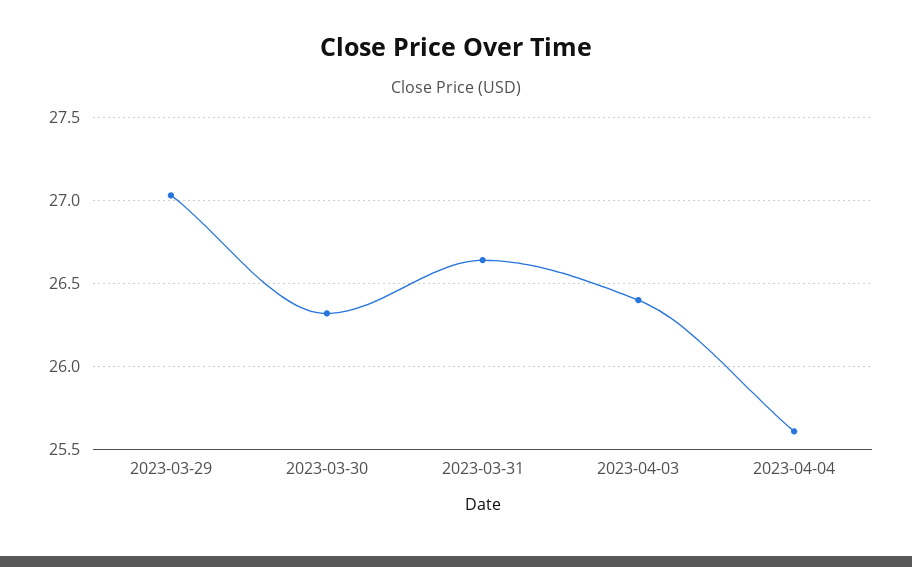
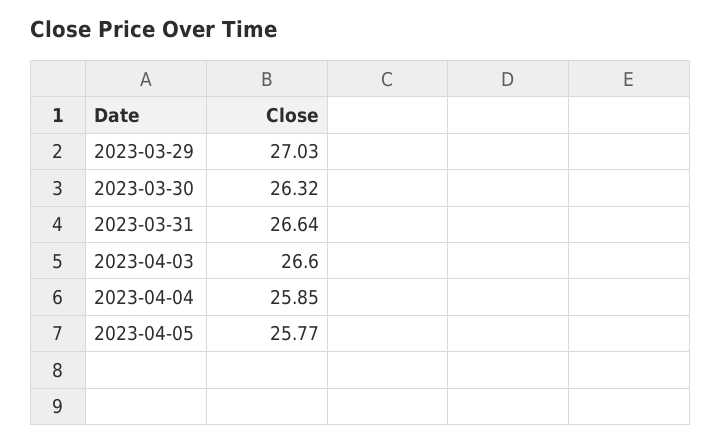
2023-04-03: 26.4 -> 26.6
2023-04-04: 25.6 -> 25.85
2023-04-05: none -> 25.77

